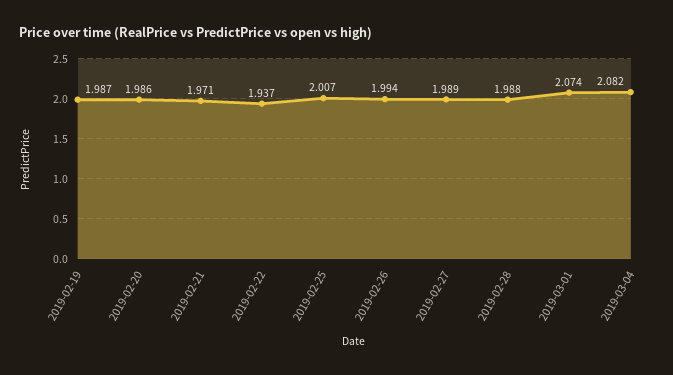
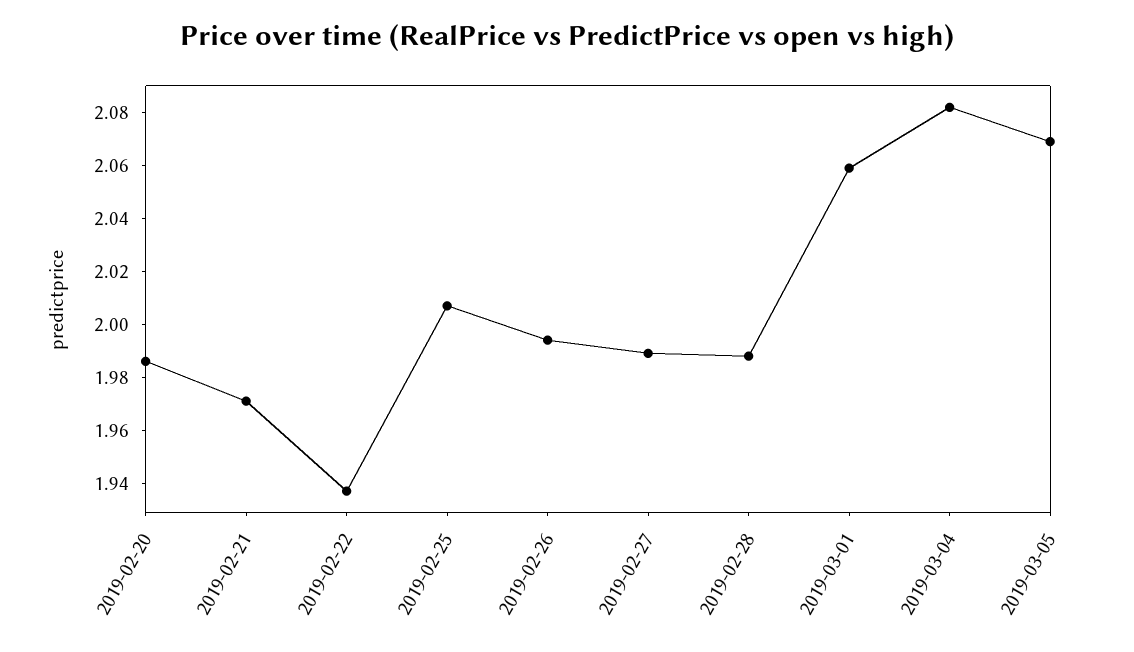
2019-02-19: 1.987 -> none
2019-03-01: 2.074 -> 2.06
2019-03-05: none -> 2.07

